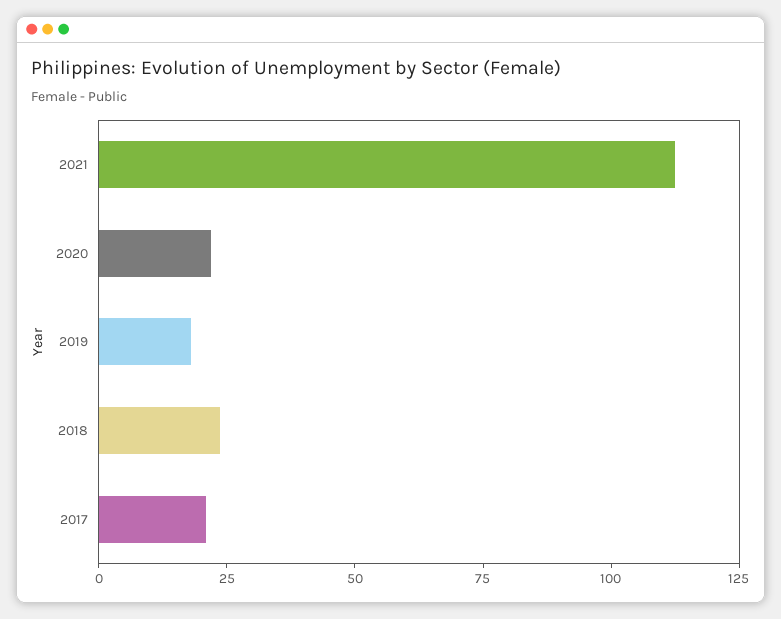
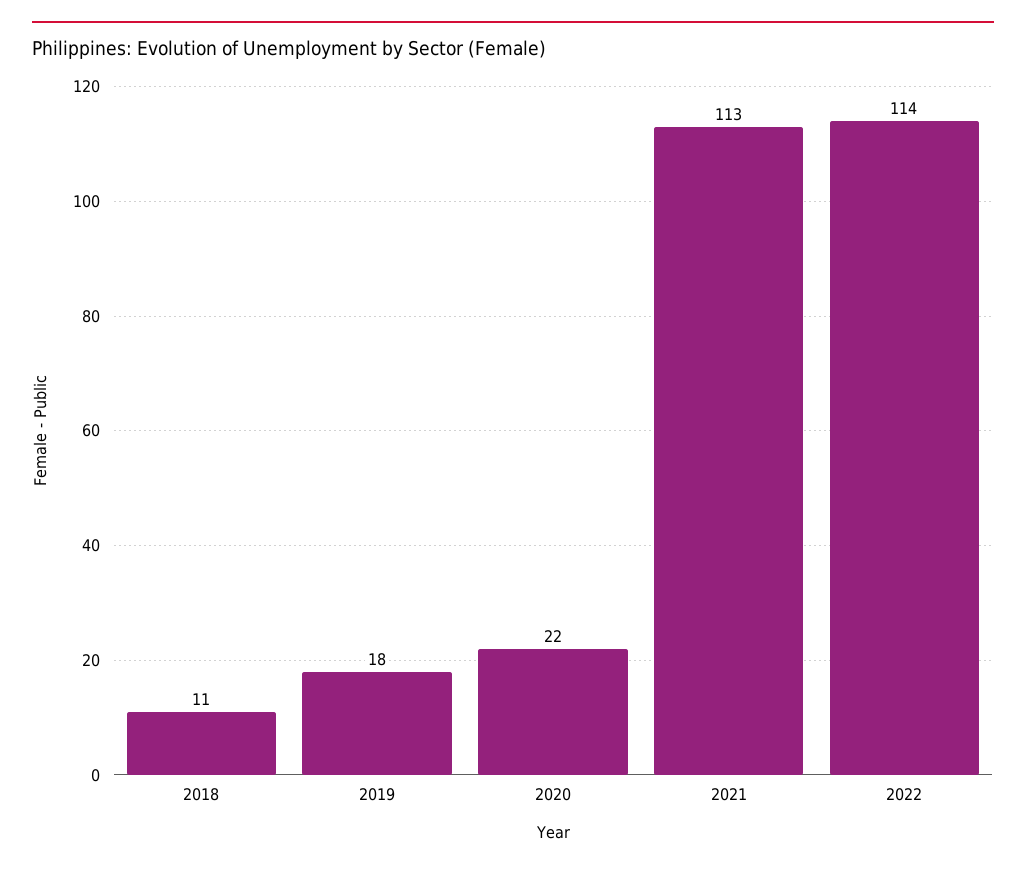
2018: 25 -> 11
2017: 20 -> none
2022: none -> 114

